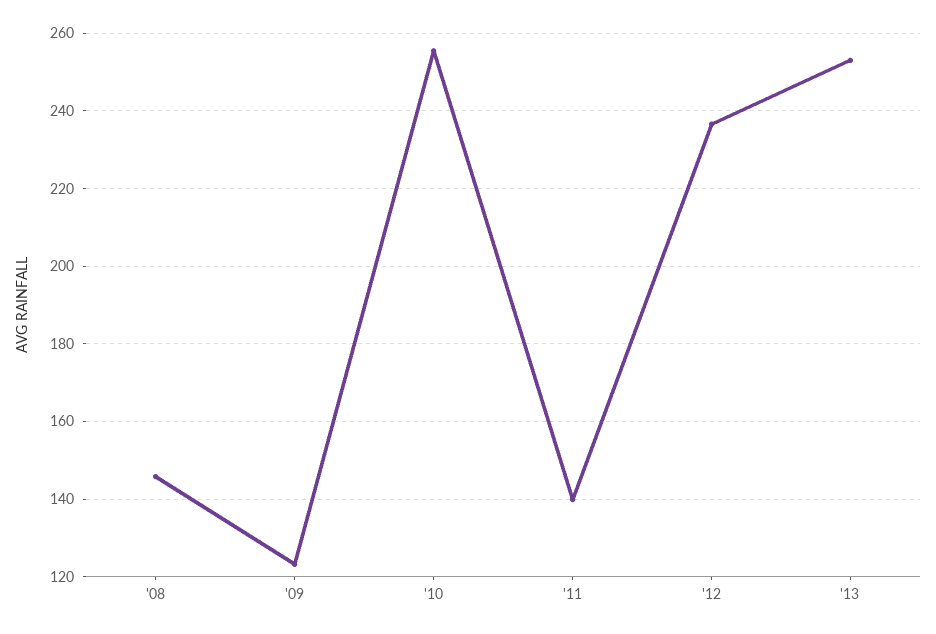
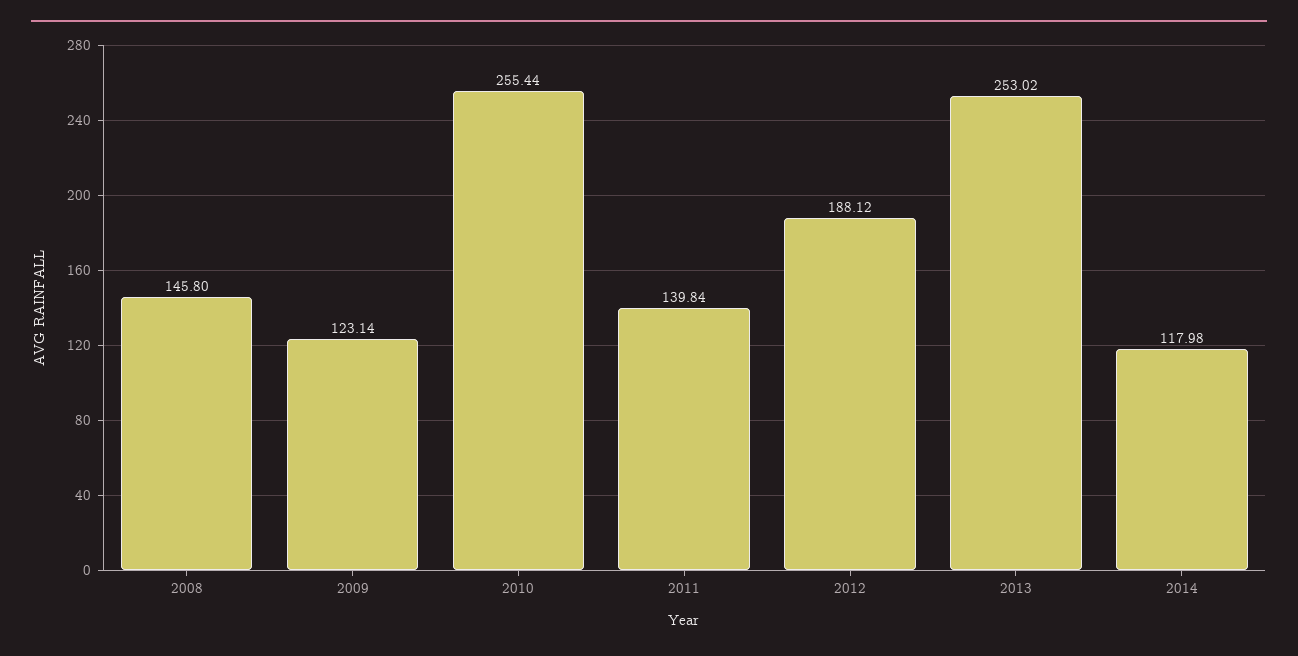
'12: 236 -> 188.12
2014: none -> 117.98

